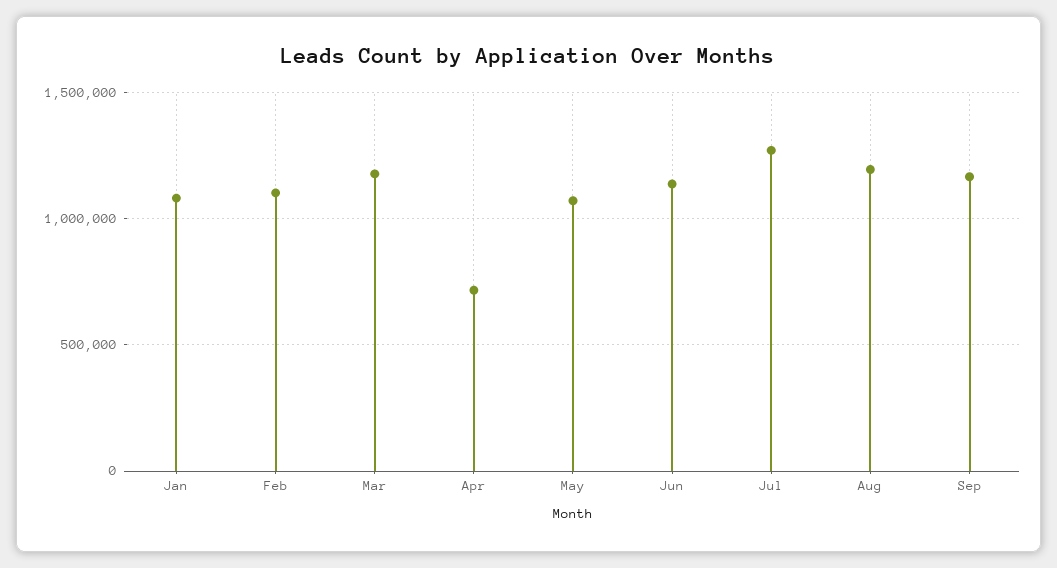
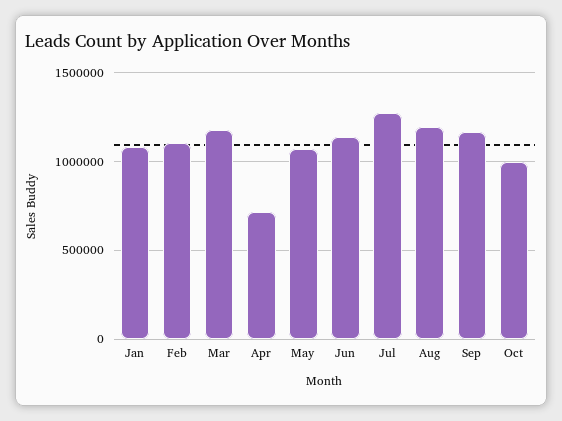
Oct: none -> 1000000

